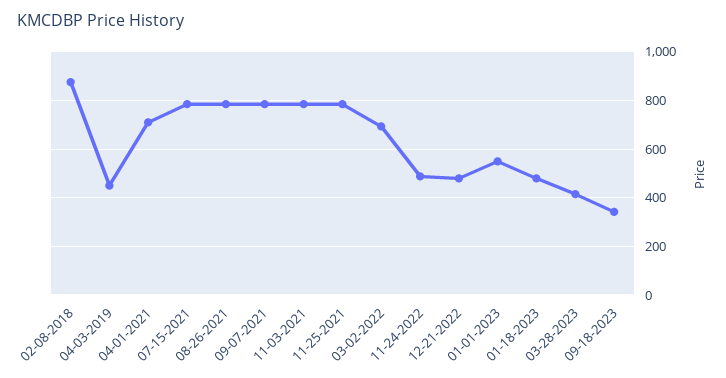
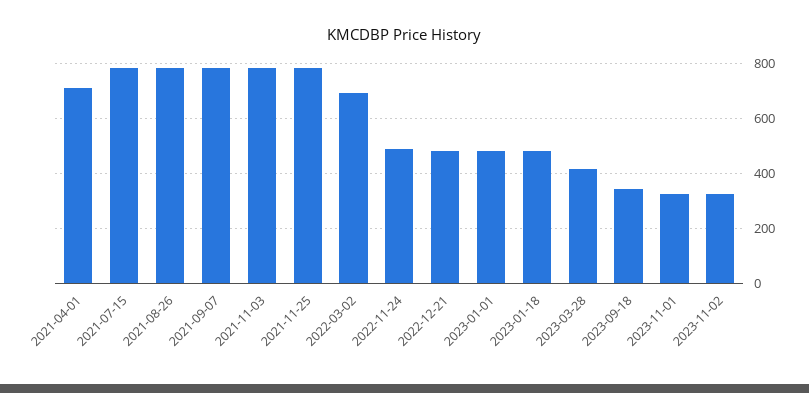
02-08-2018: 875 -> none
04-03-2019: 450 -> none
01-01-2023: 550 -> 475
2023-11-01: none -> 325
2023-11-02: none -> 325

